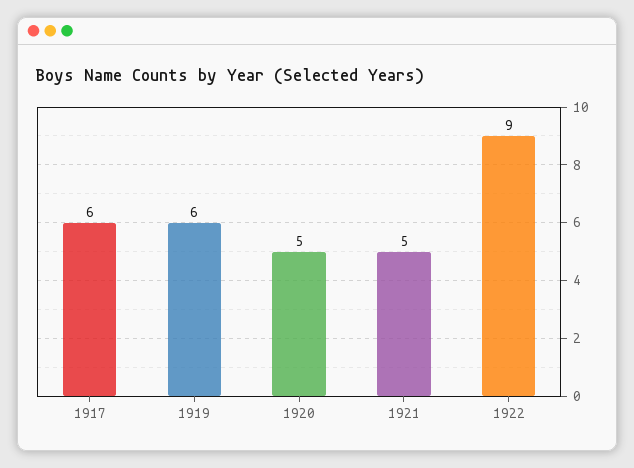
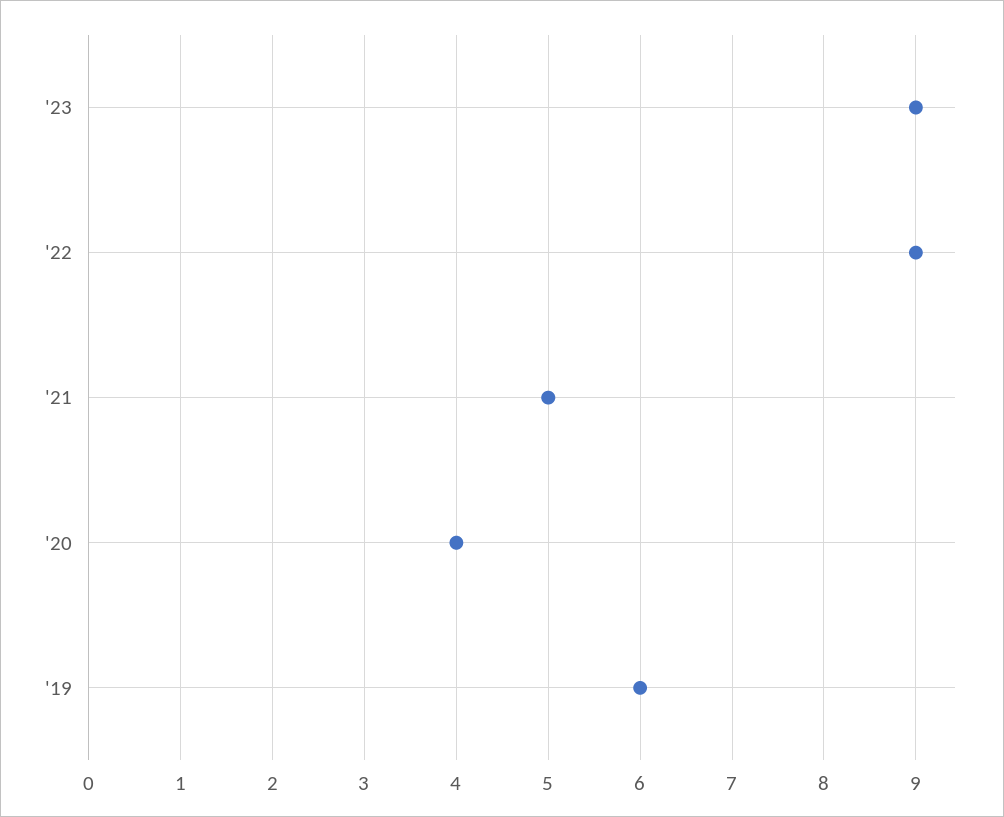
1917: 6 -> none
1920: 5 -> 4
'23: none -> 9

